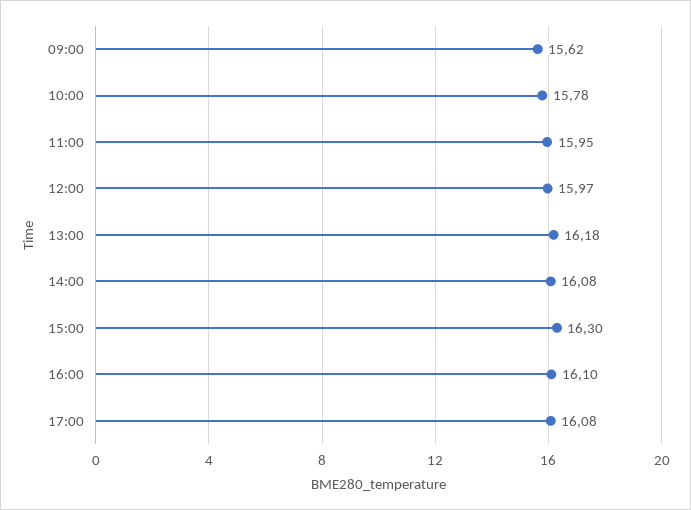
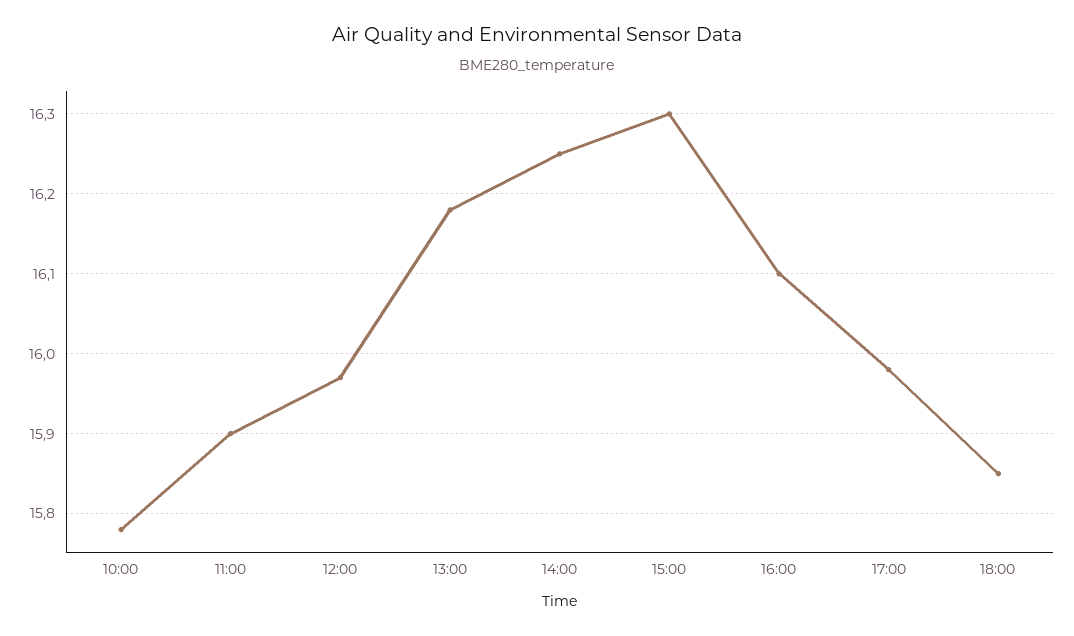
09:00: 15.62 -> none
11:00: 15.95 -> 15.9
14:00: 16.08 -> 16.25
17:00: 16.08 -> 15.98
18:00: none -> 15.85

